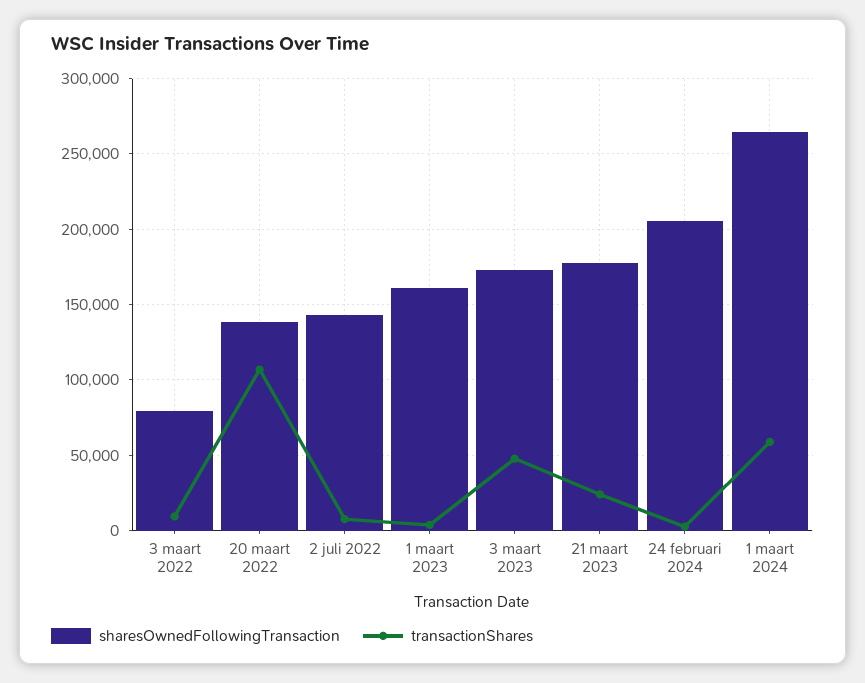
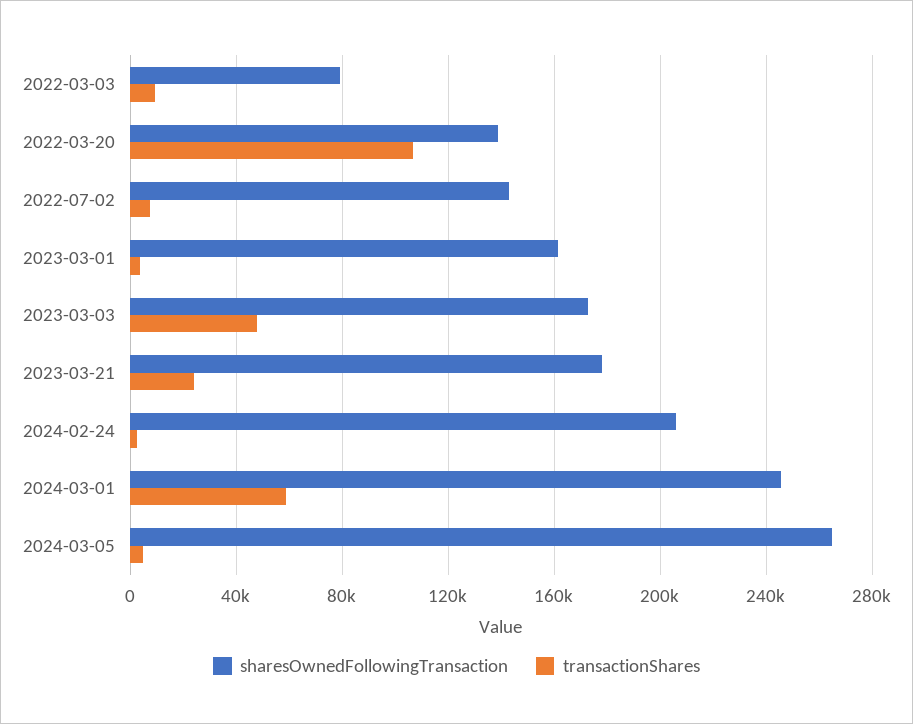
sharesOwnedFollowingTransaction, 1 maart 2024: 265000 -> 245000
sharesOwnedFollowingTransaction, 2024-03-05: none -> 265000
transactionShares, 2024-03-05: none -> 5000

